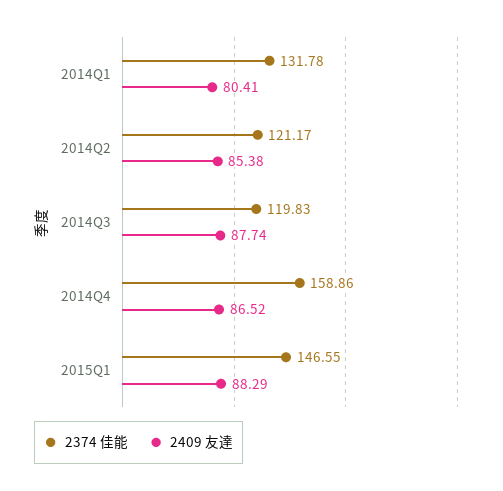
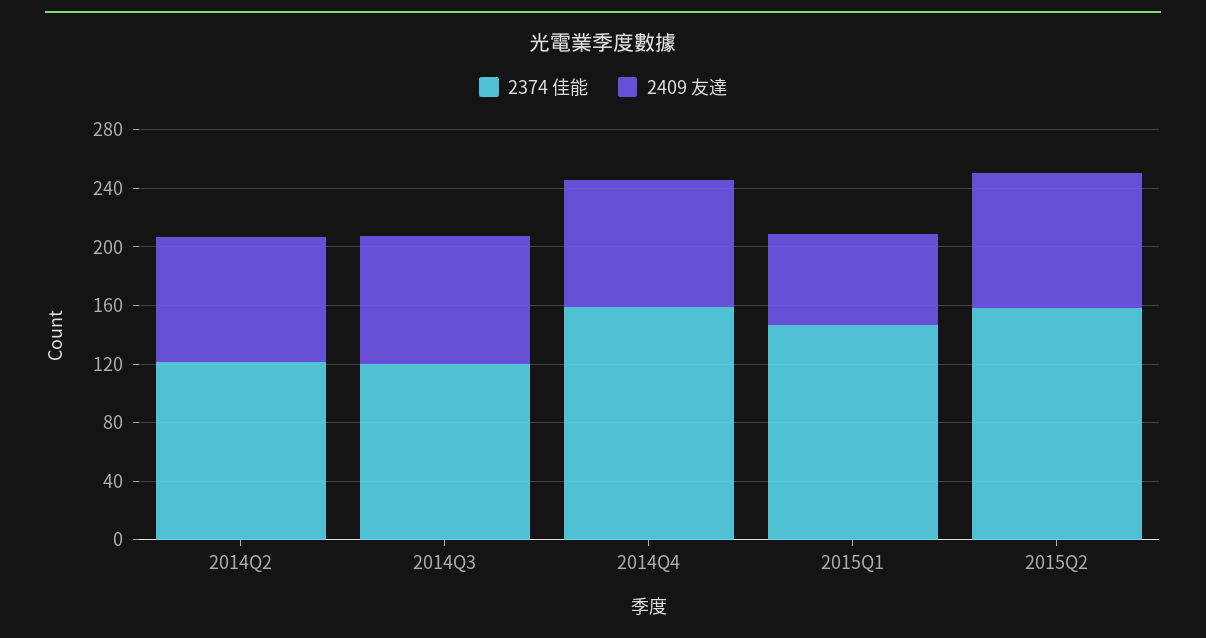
2374 佳能, 2014Q1: 131.78 -> none
2409 友達, 2014Q1: 80.41 -> none
2409 友達, 2015Q1: 88.29 -> 60
2374 佳能, 2015Q2: none -> 160
2409 友達, 2015Q2: none -> 90

